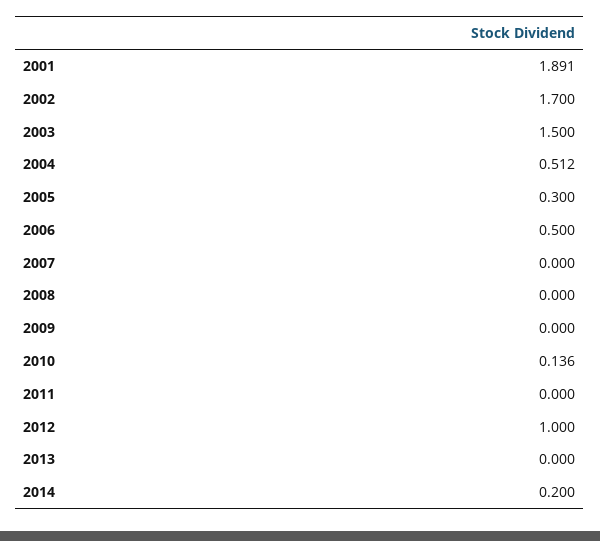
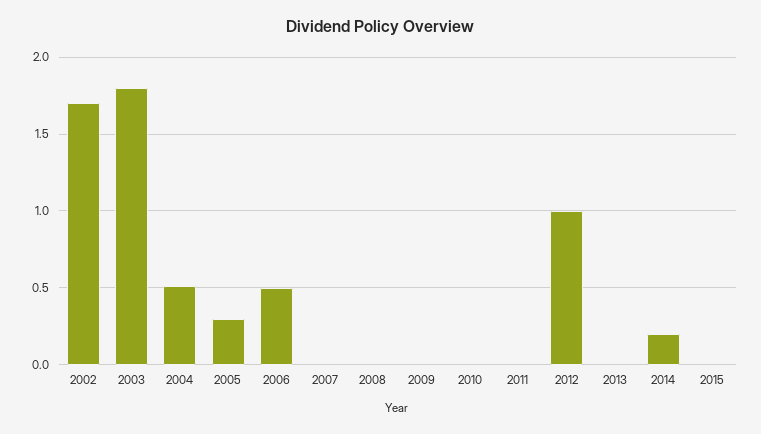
2001: 1.891 -> none
2003: 1.5 -> 1.8
2010: 0.136 -> 0
2015: none -> 0

